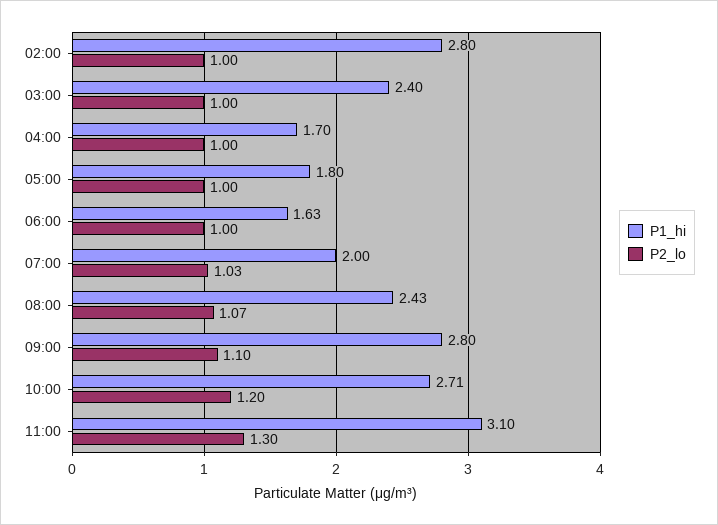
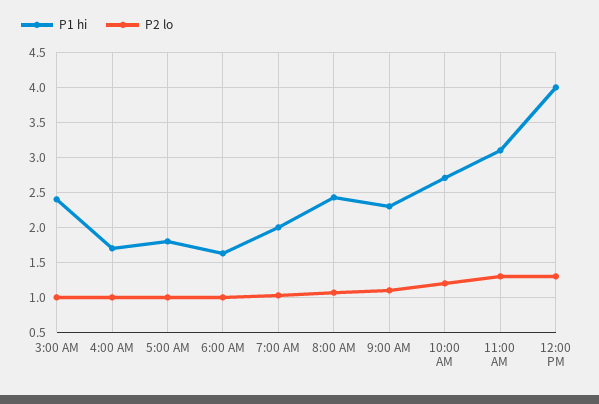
P1_hi, 02:00: 2.8 -> none
P2_lo, 02:00: 1 -> none
P1_hi, 09:00: 2.8 -> 2.3
P1_hi, 12:00 PM: none -> 4
P2_lo, 12:00 PM: none -> 1.3

